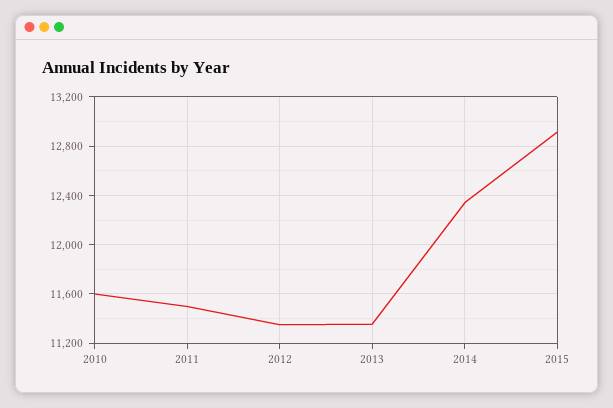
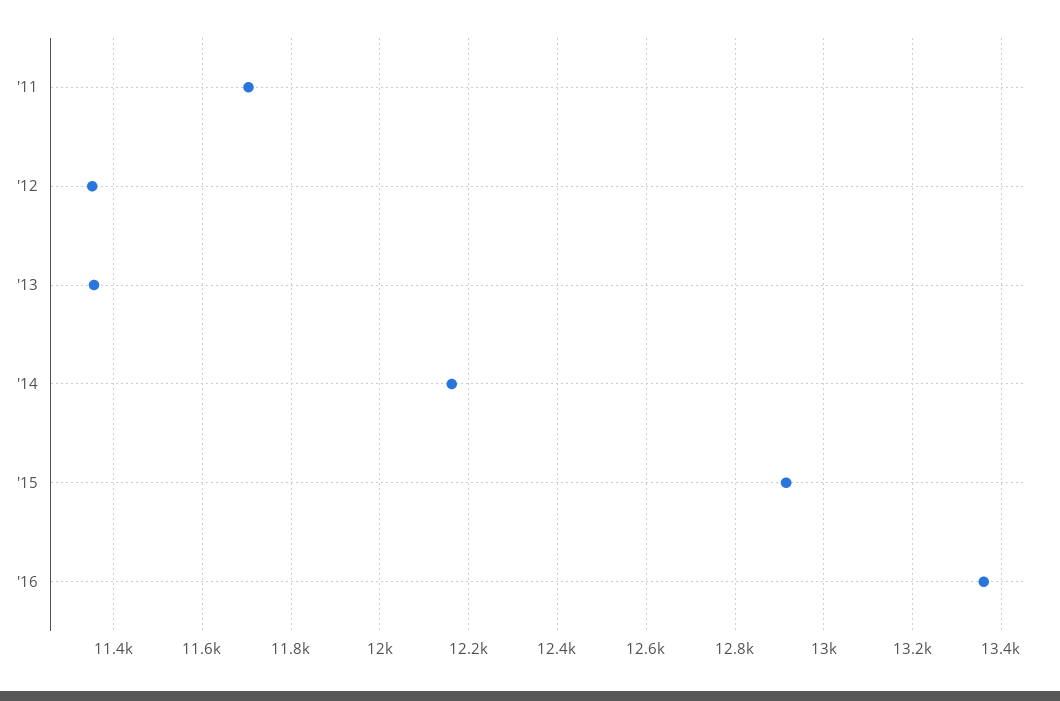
2010: 11600 -> none
2011: 11500 -> 11700
2014: 12350 -> 12160
'16: none -> 13360

